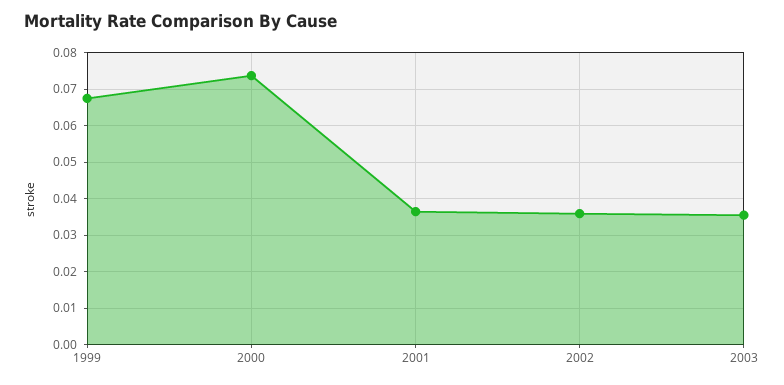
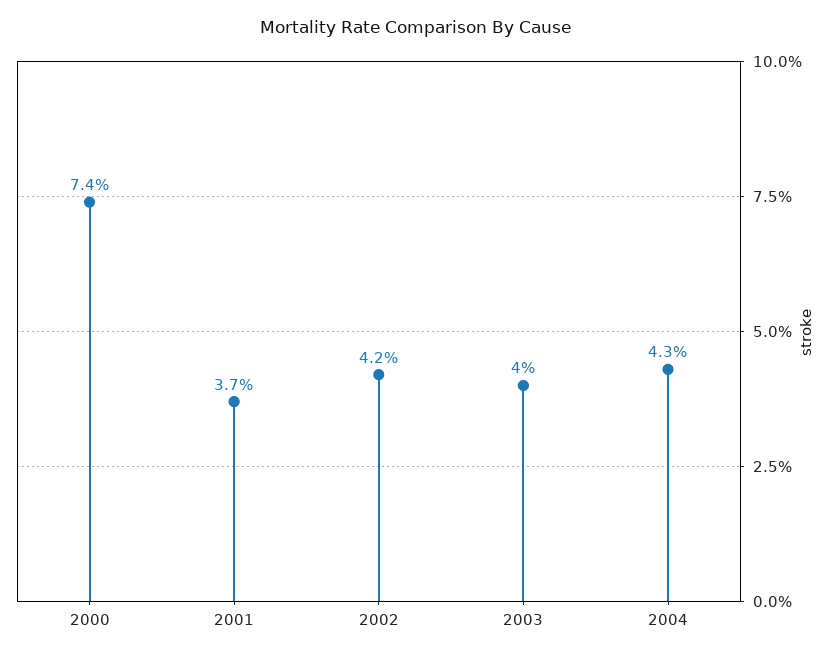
1999: 0.068 -> none
2002: 0.036 -> 0.042
2003: 0.036 -> 0.04
2004: none -> 0.043

